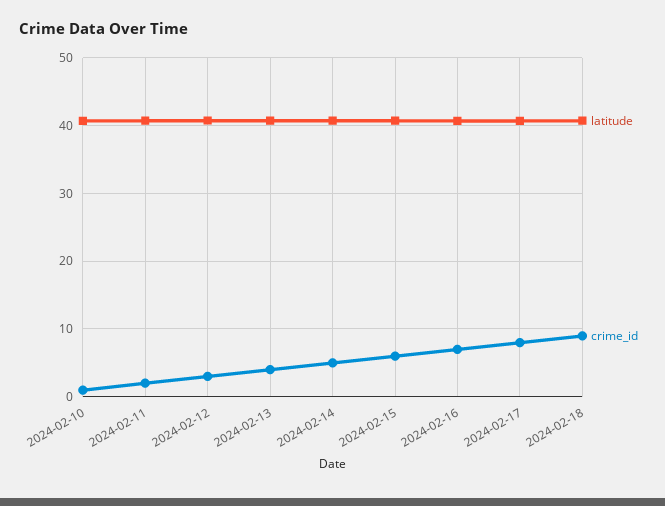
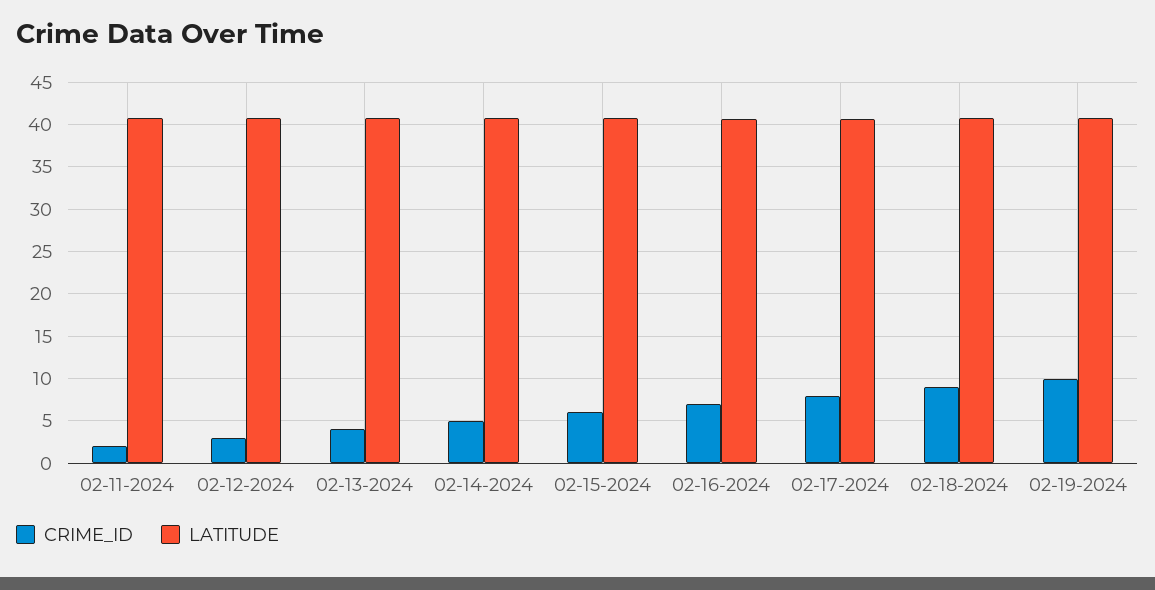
latitude, 2024-02-10: 41 -> none
crime_id, 2024-02-10: 1 -> none
crime_id, 02-19-2024: none -> 10
latitude, 02-19-2024: none -> 41

